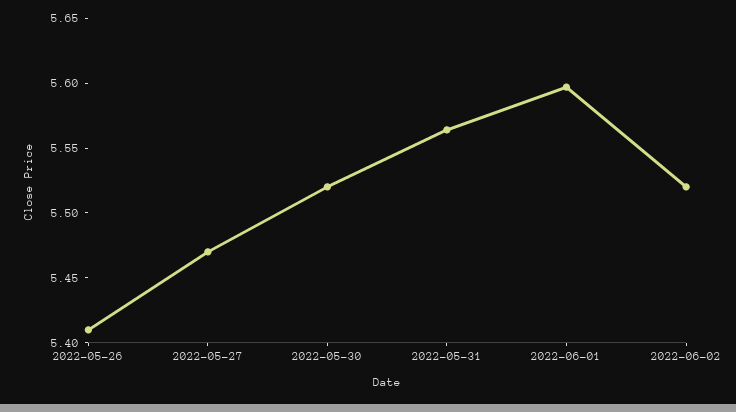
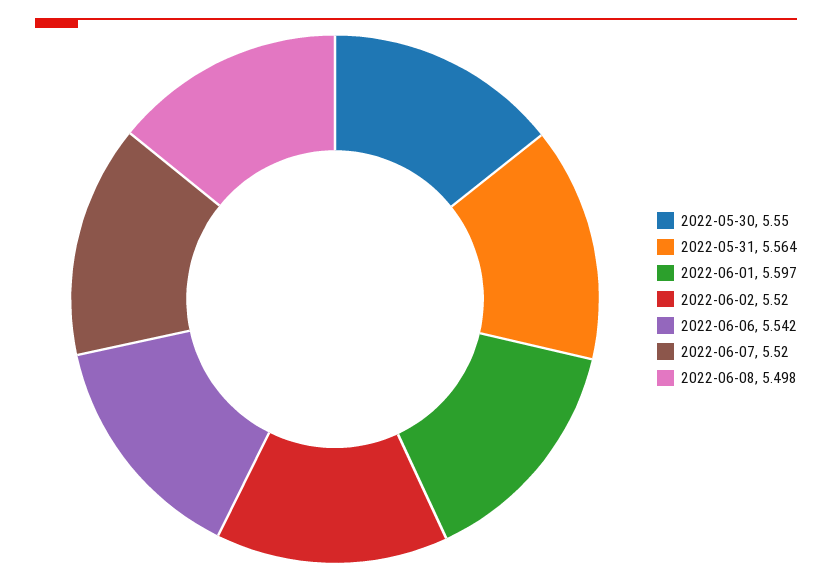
2022-05-26: 5.41 -> none
2022-05-27: 5.47 -> none
2022-05-30: 5.52 -> 5.55
2022-06-06: none -> 5.542
2022-06-07: none -> 5.52
2022-06-08: none -> 5.498

